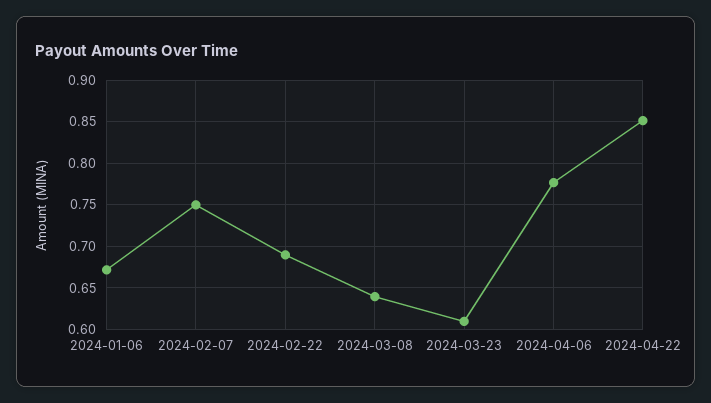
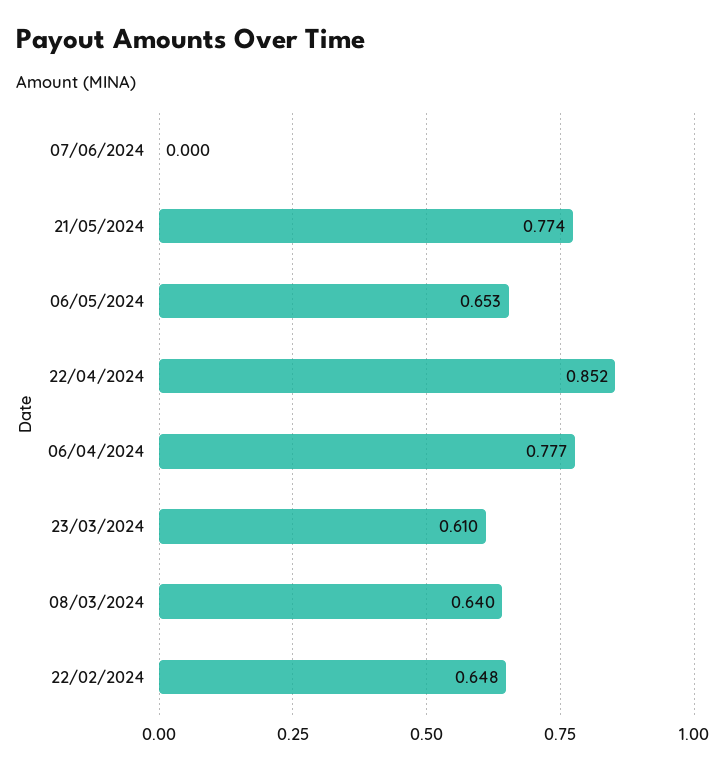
2024-01-06: 0.67 -> none
2024-02-07: 0.75 -> none
2024-02-22: 0.69 -> 0.648
07/06/2024: none -> 0
21/05/2024: none -> 0.774
06/05/2024: none -> 0.653

